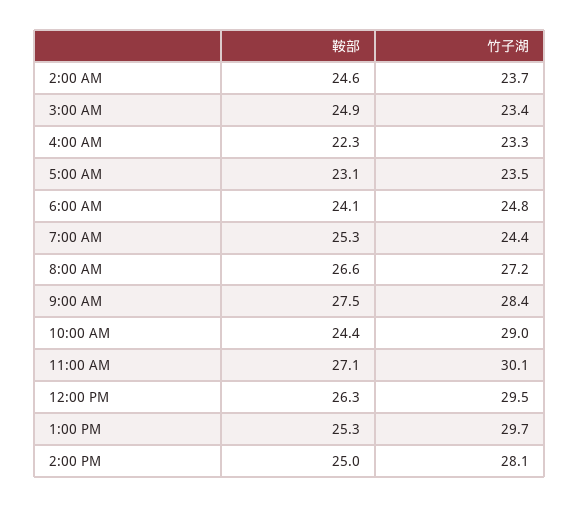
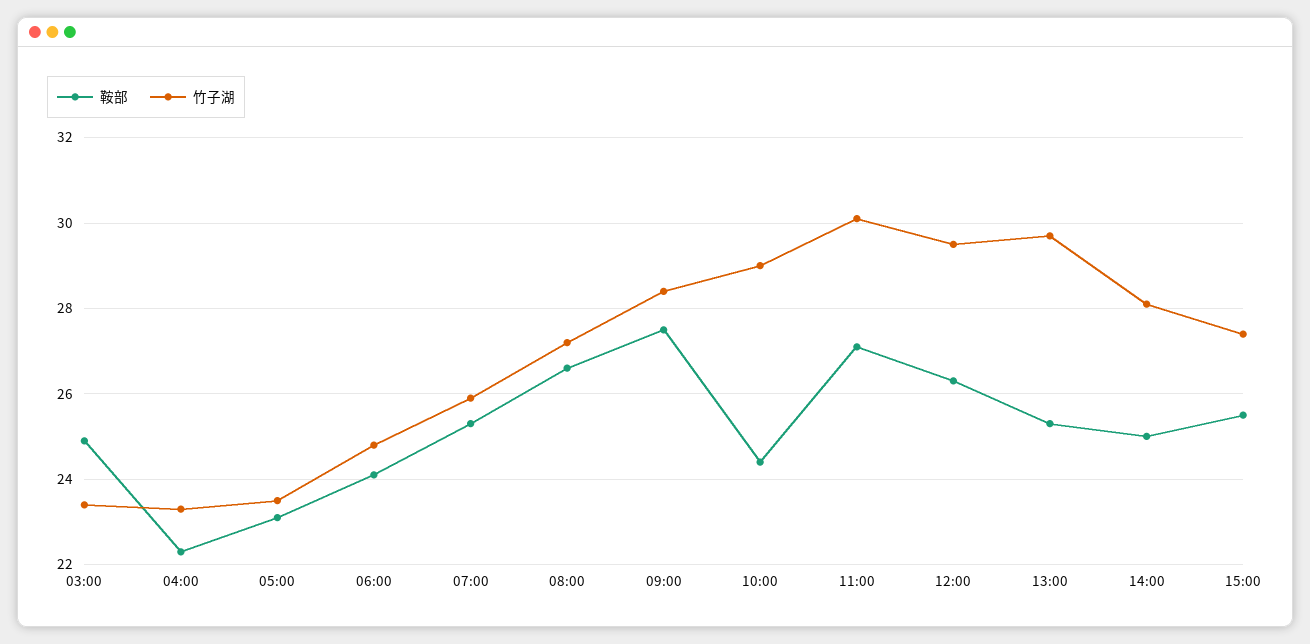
鞍部, 2:00 AM: 24.6 -> none
竹子湖, 2:00 AM: 23.7 -> none
竹子湖, 7:00 AM: 24.4 -> 26
鞍部, 15:00: none -> 25.5
竹子湖, 15:00: none -> 27.5

